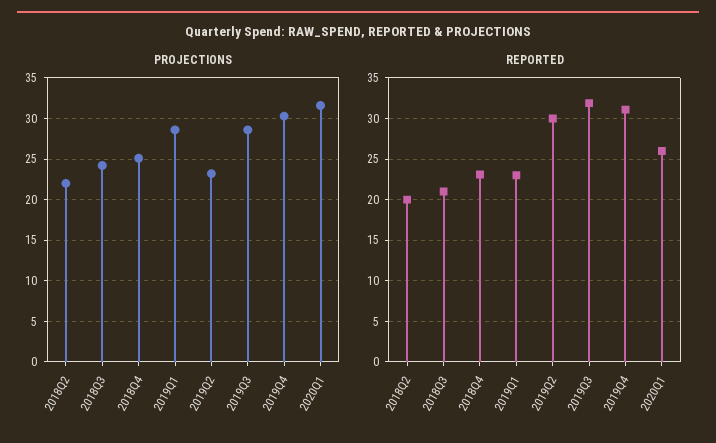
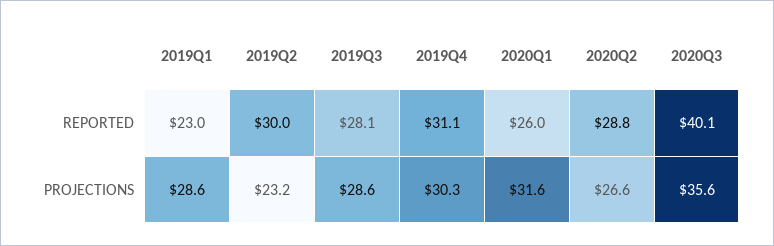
PROJECTIONS, 2018Q2: 22 -> none
PROJECTIONS, 2018Q3: 24 -> none
PROJECTIONS, 2018Q4: 25 -> none
REPORTED, 2018Q2: 20 -> none
REPORTED, 2018Q3: 21 -> none
REPORTED, 2018Q4: 23 -> none
REPORTED, 2019Q3: 32 -> 28.1
REPORTED, 2020Q2: none -> 28.8
REPORTED, 2020Q3: none -> 40.1
PROJECTIONS, 2020Q2: none -> 26.6
PROJECTIONS, 2020Q3: none -> 35.6

